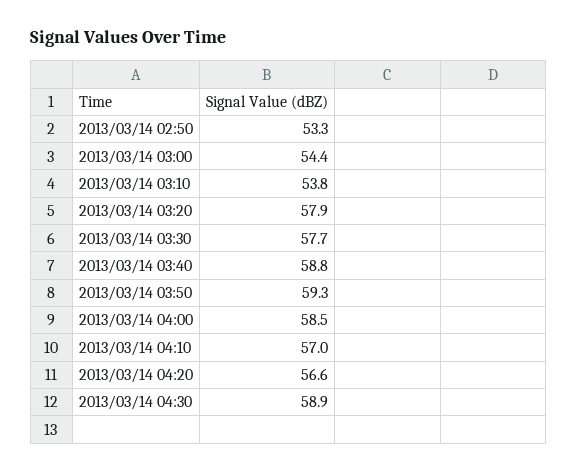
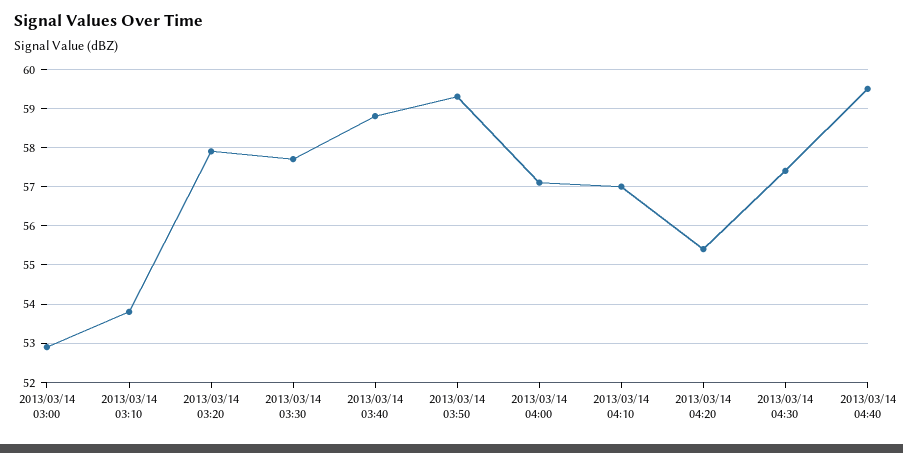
2013/03/14 02:50: 53.3 -> none
2013/03/14 03:00: 54.4 -> 53
2013/03/14 04:00: 58.5 -> 57
2013/03/14 04:20: 56.6 -> 55.5
2013/03/14 04:30: 58.9 -> 57.5
2013/03/14 04:40: none -> 59.5

